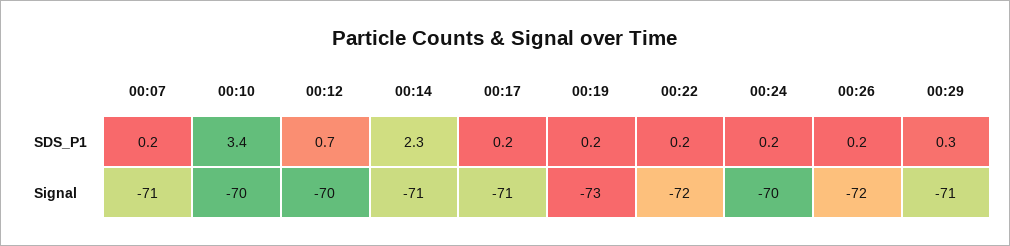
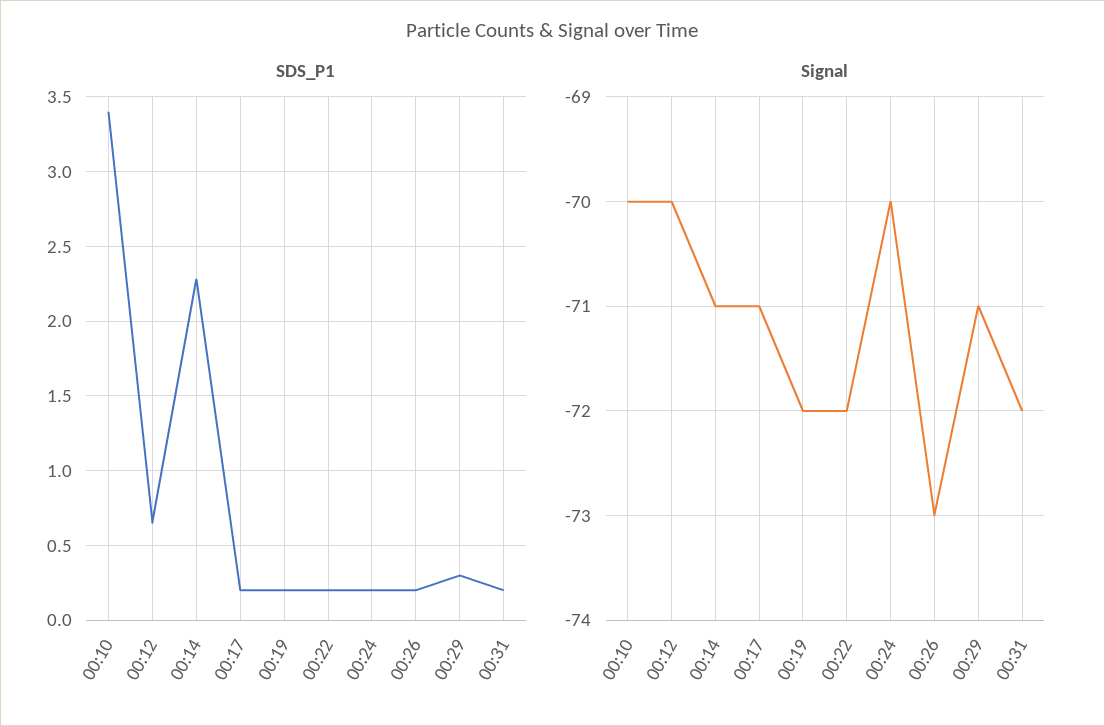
SDS_P1, 00:07: 0.2 -> none
Signal, 00:07: -71 -> none
Signal, 00:19: -73 -> -72
Signal, 00:26: -72 -> -73
SDS_P1, 00:31: none -> 0.2
Signal, 00:31: none -> -72

